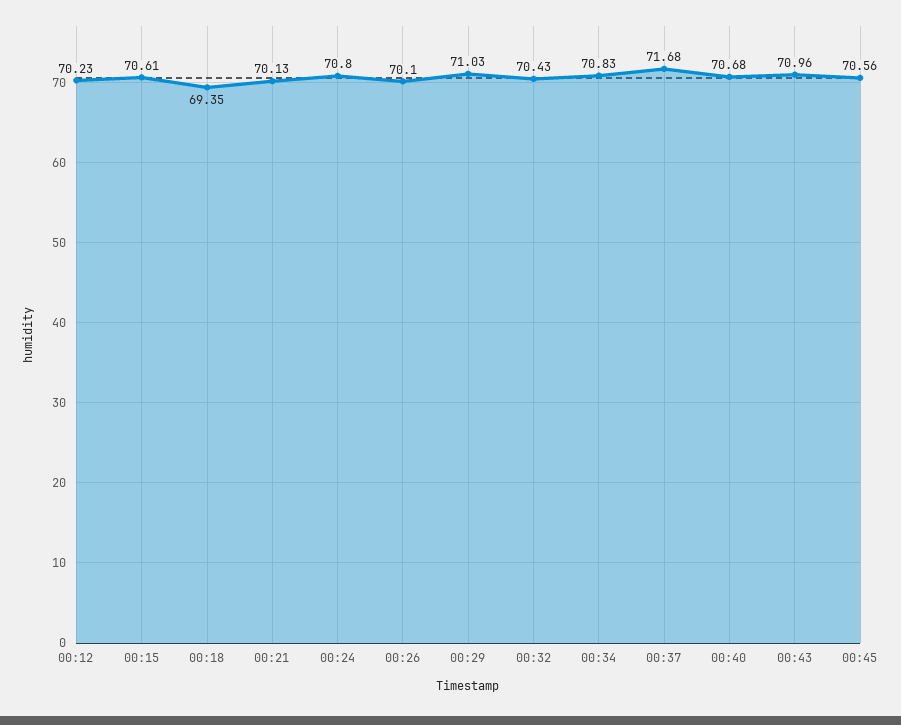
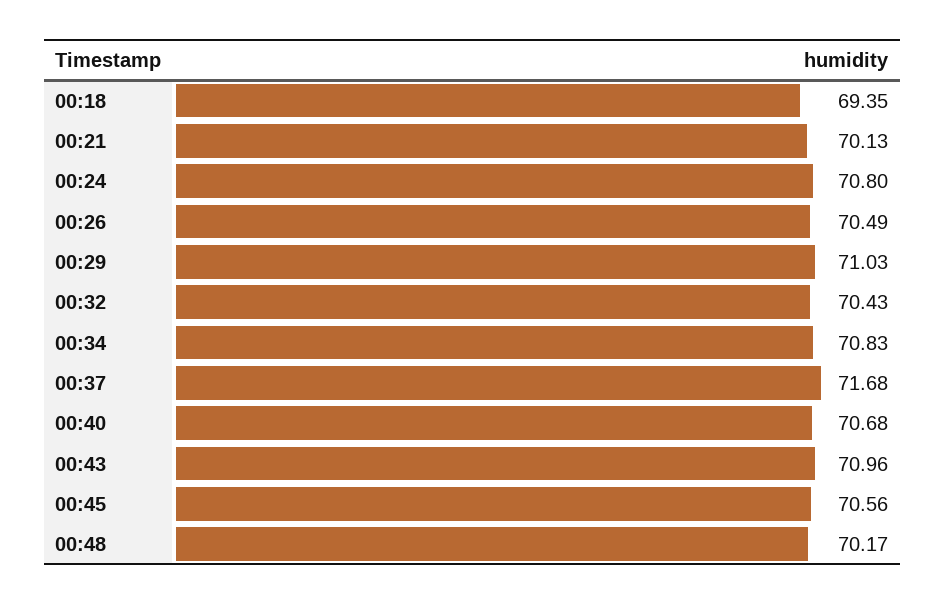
00:12: 70.23 -> none
00:15: 70.61 -> none
00:26: 70.1 -> 70.49
00:48: none -> 70.17

